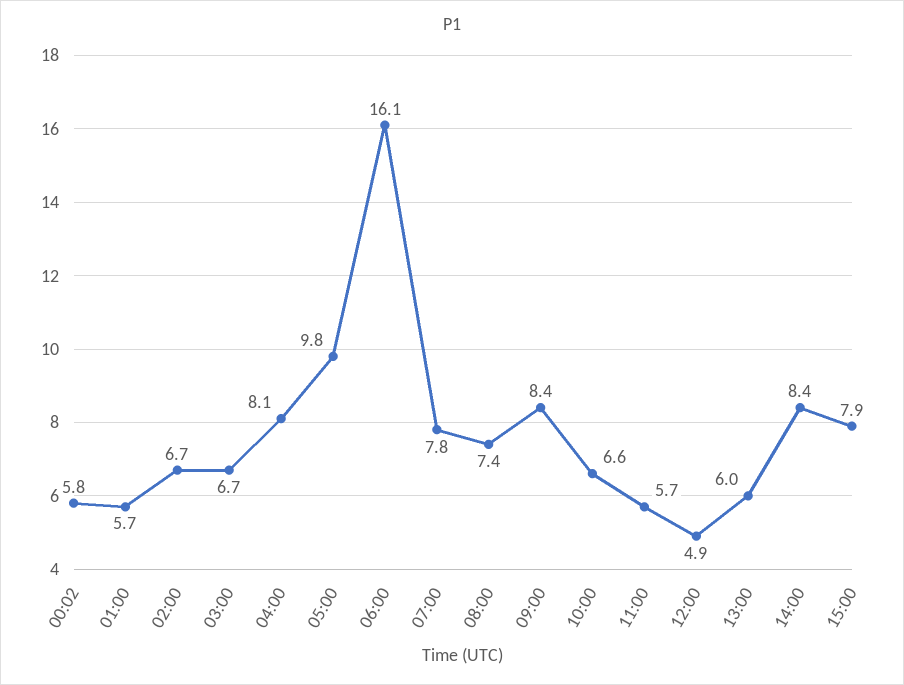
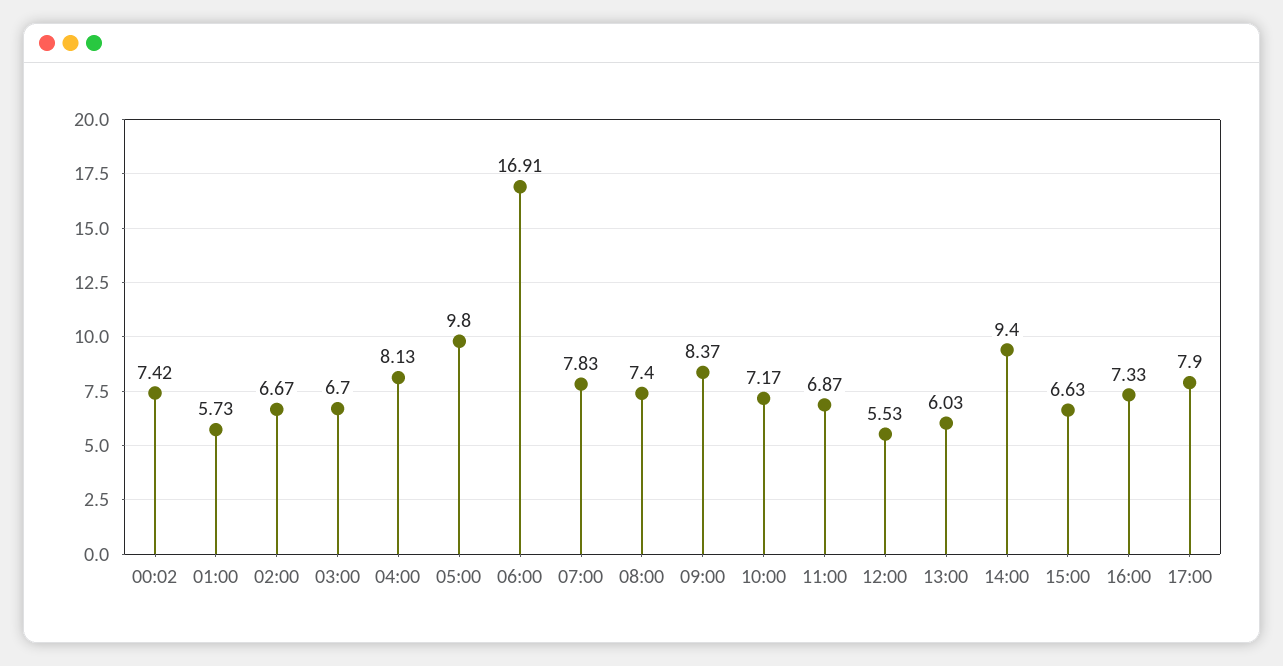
00:02: 5.8 -> 7.42
06:00: 16.1 -> 16.91
10:00: 6.6 -> 7.17
11:00: 5.7 -> 6.87
12:00: 4.9 -> 5.53
14:00: 8.4 -> 9.4
15:00: 7.9 -> 6.63
16:00: none -> 7.33
17:00: none -> 7.9

